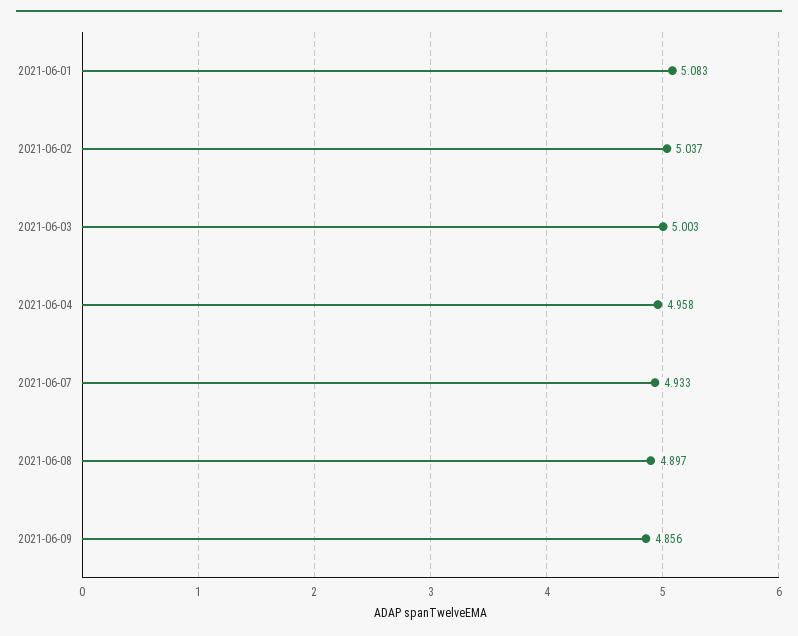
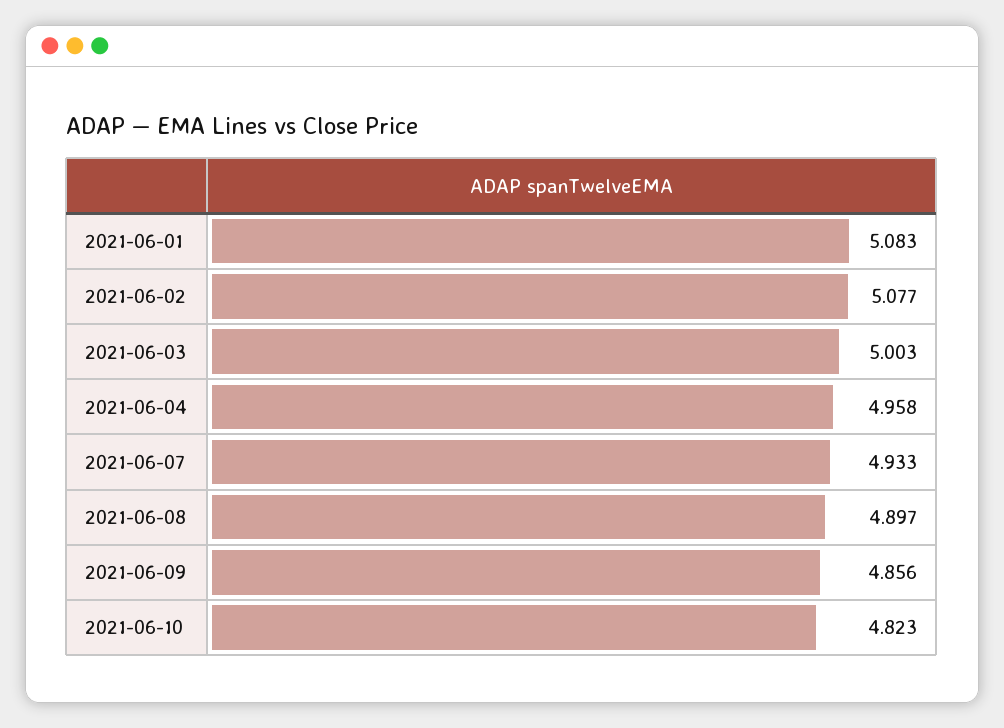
2021-06-02: 5.037 -> 5.077
2021-06-10: none -> 4.823

